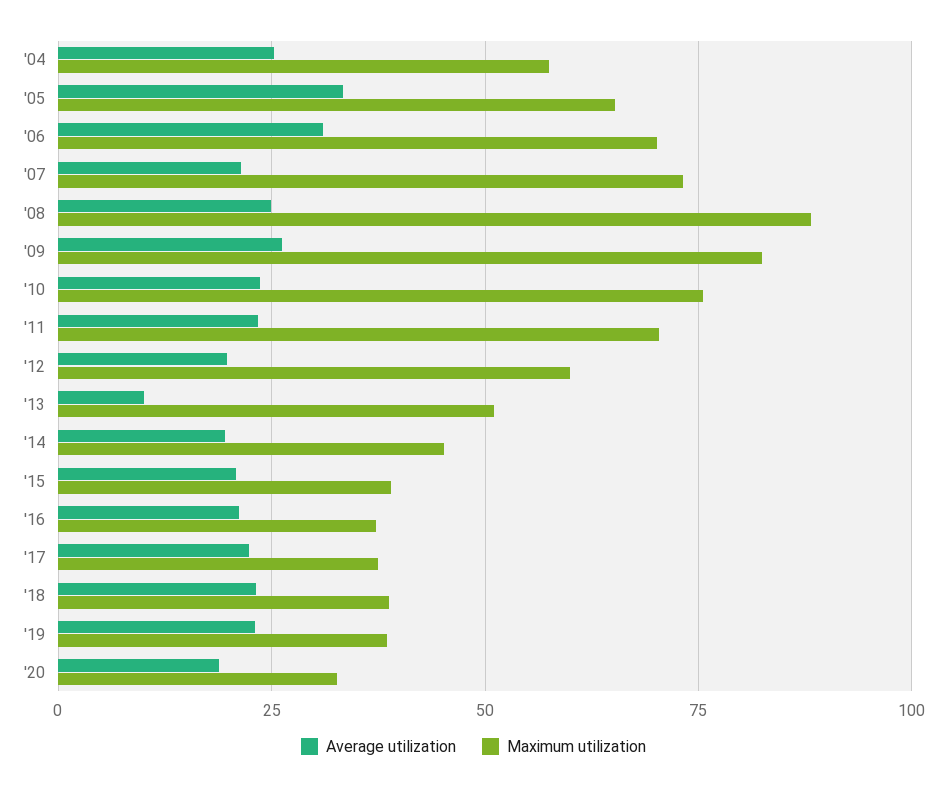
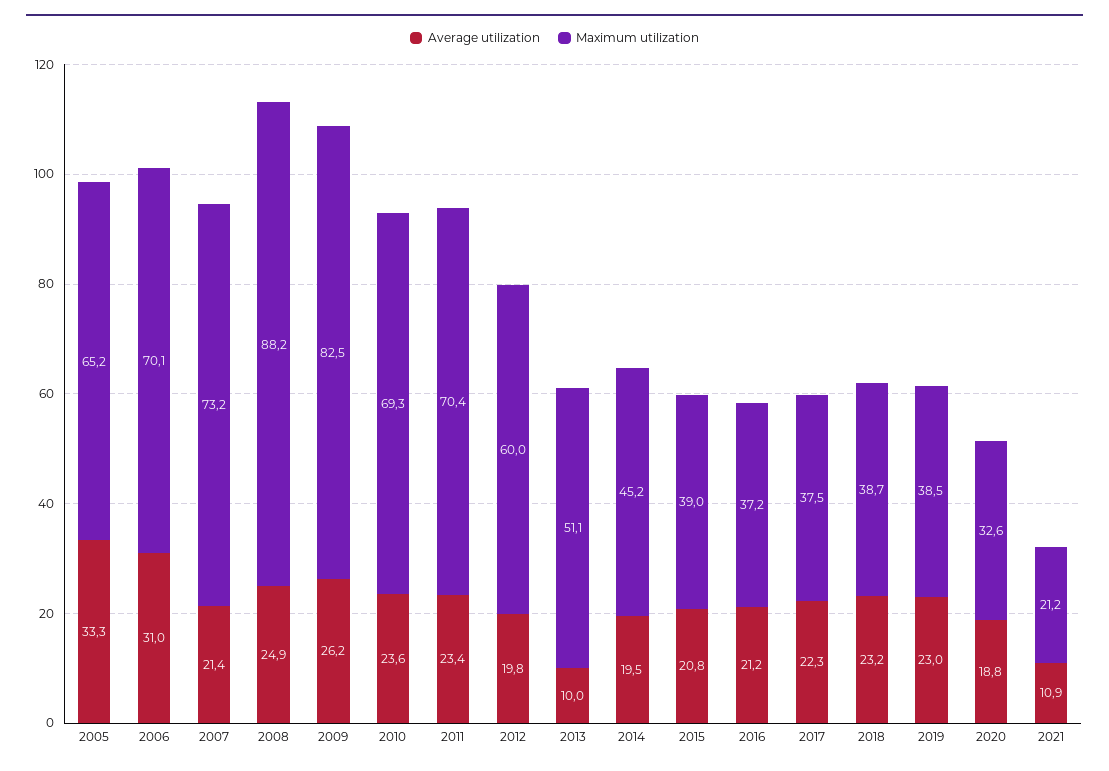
Average utilization, '04: 25 -> none
Maximum utilization, '04: 57.5 -> none
Maximum utilization, '10: 75 -> 69.3
Average utilization, 2021: none -> 10.9
Maximum utilization, 2021: none -> 21.2

